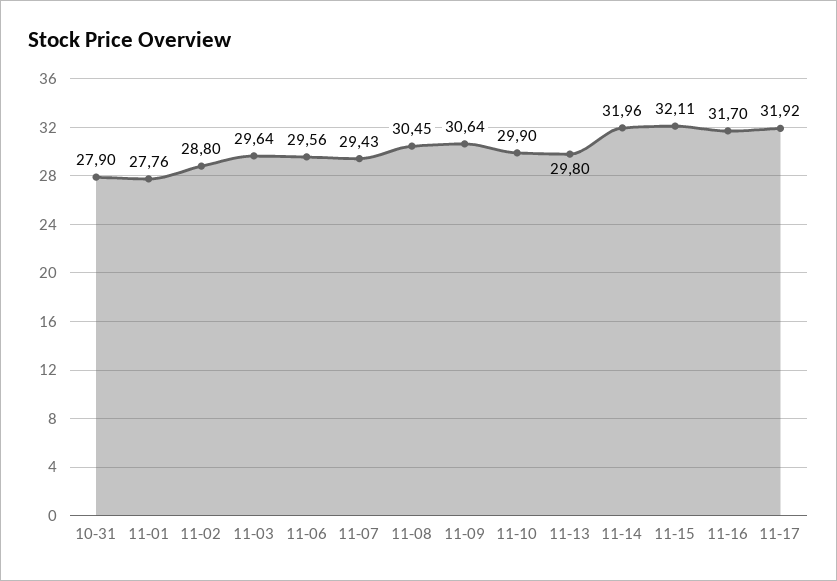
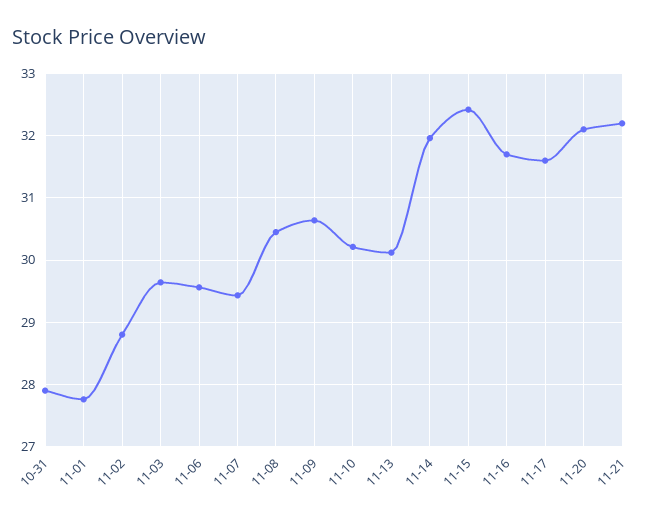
11-10: 29.9 -> 30.2
11-13: 29.8 -> 30.1
11-15: 32.11 -> 32.4
11-17: 31.92 -> 31.6
11-20: none -> 32.1
11-21: none -> 32.2

